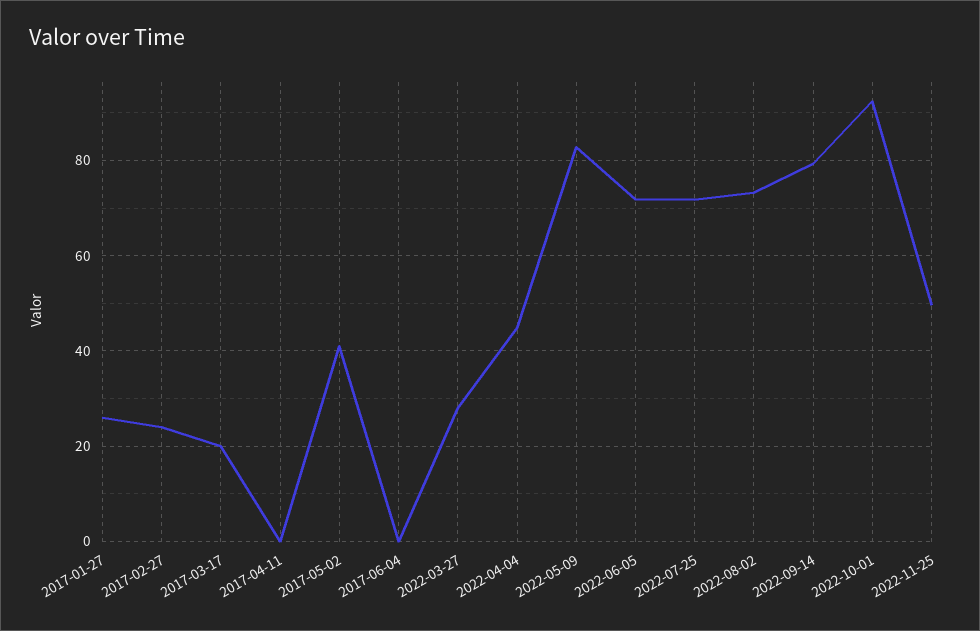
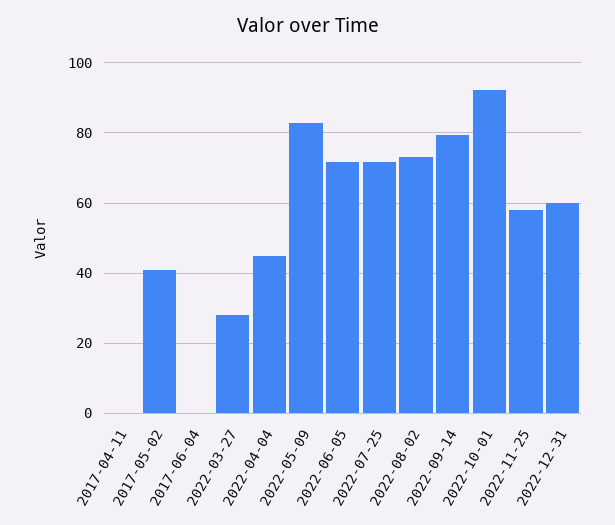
2017-01-27: 26 -> none
2017-02-27: 24 -> none
2017-03-17: 20 -> none
2022-11-25: 50 -> 58
2022-12-31: none -> 60

